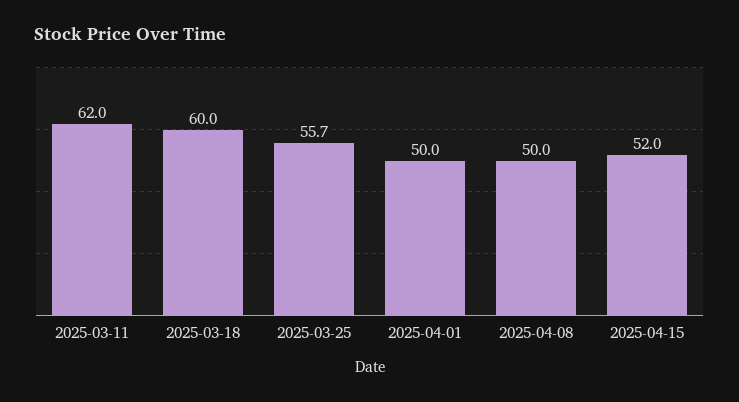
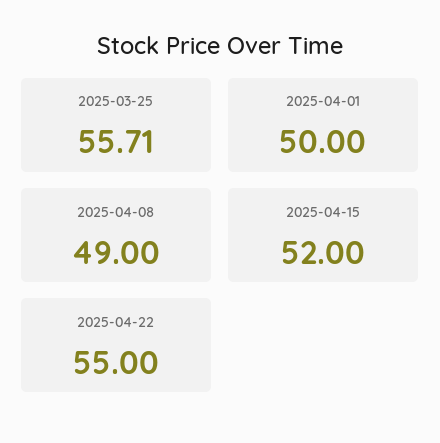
2025-03-11: 62 -> none
2025-03-18: 60 -> none
2025-04-08: 50 -> 49
2025-04-22: none -> 55

